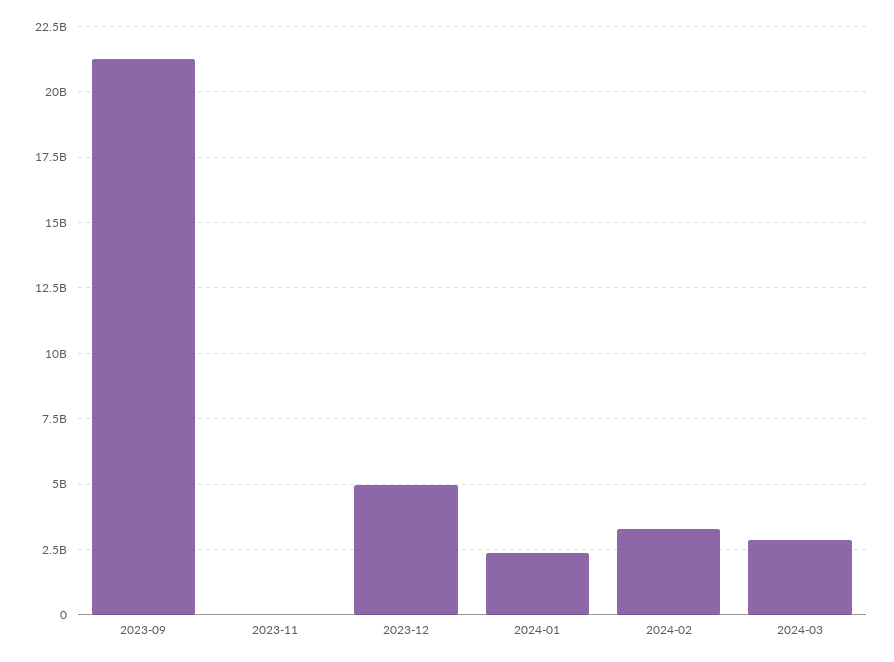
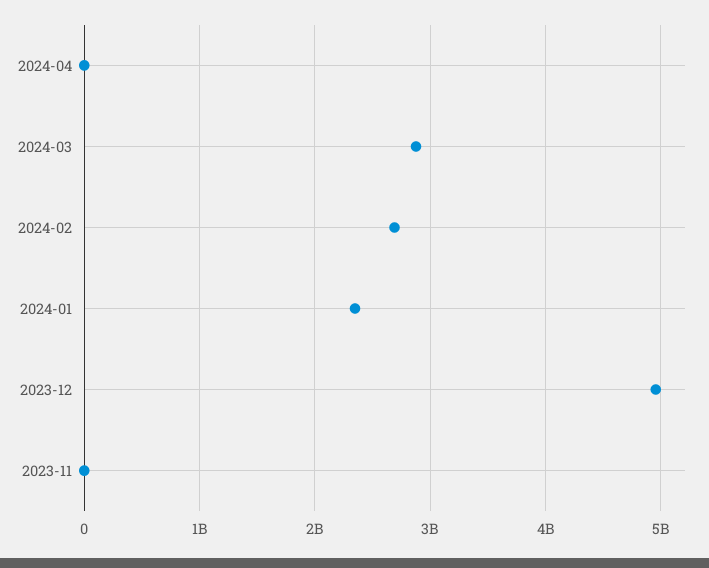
2023-09: 21250000000 -> none
2024-02: 3250000000 -> 2700000000
2024-04: none -> 0

